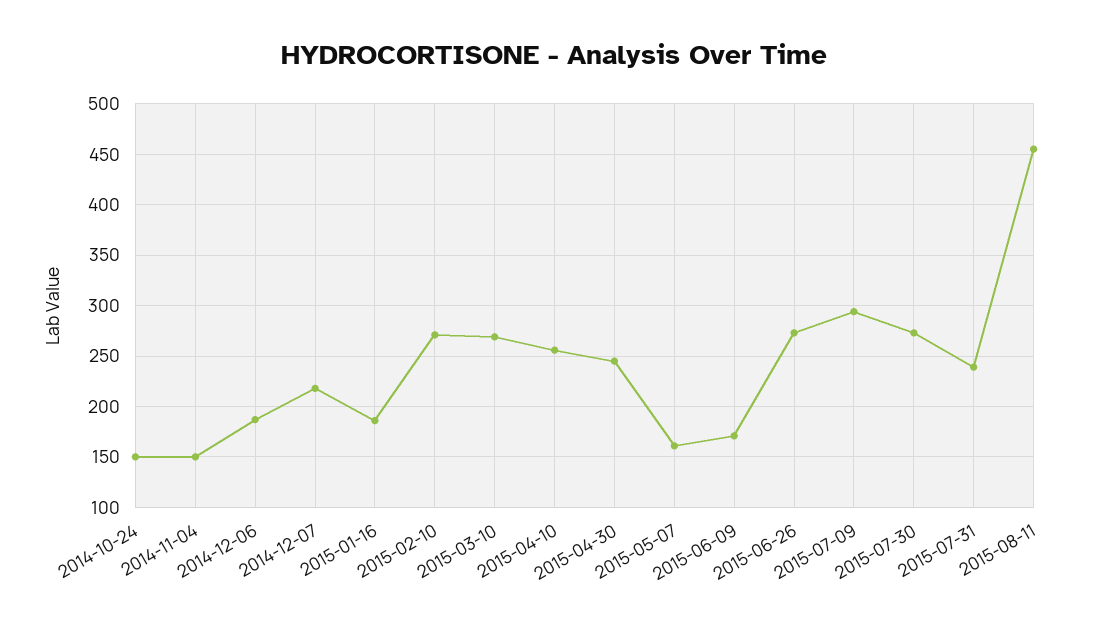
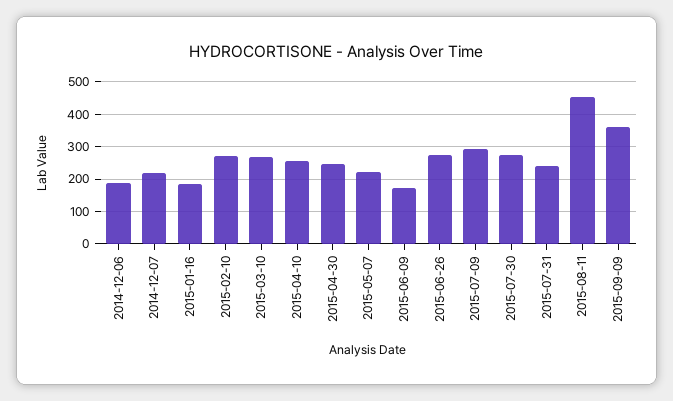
2014-10-24: 150 -> none
2014-11-04: 150 -> none
2015-05-07: 160 -> 220
2015-09-09: none -> 360

